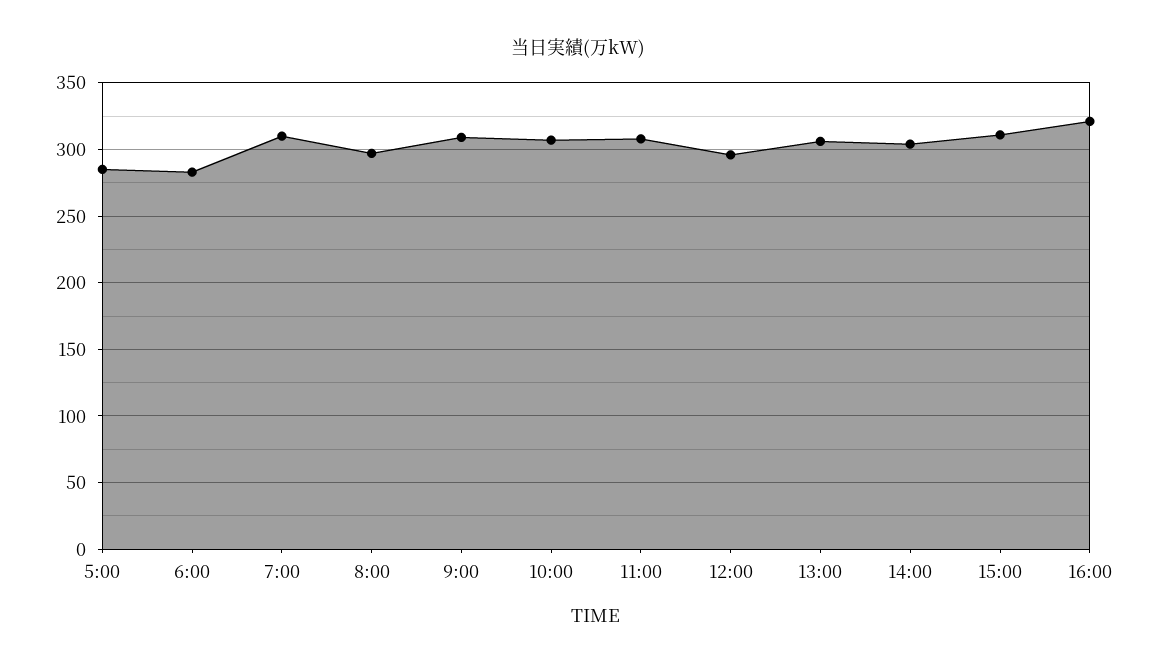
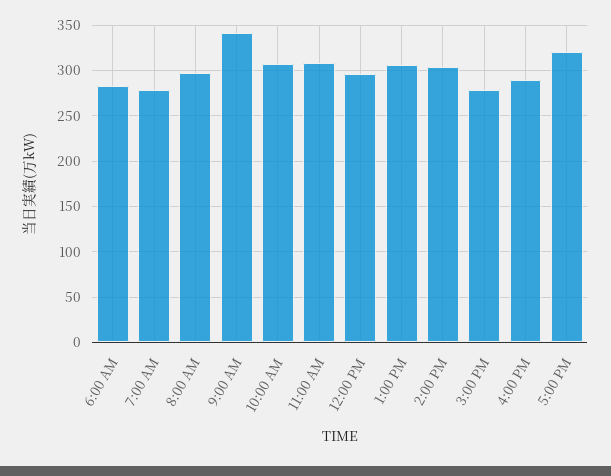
5:00: 285 -> none
7:00: 310 -> 280
9:00: 310 -> 340
15:00: 310 -> 280
16:00: 320 -> 290
5:00 PM: none -> 320

